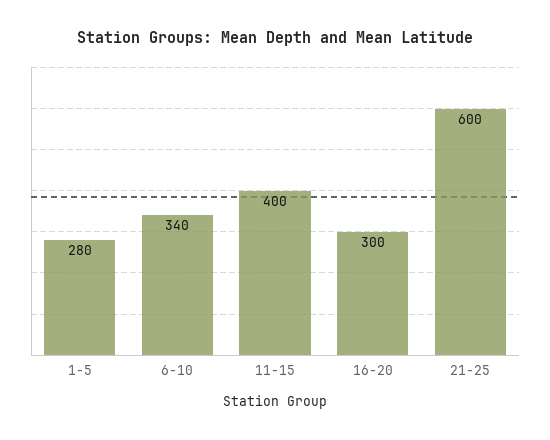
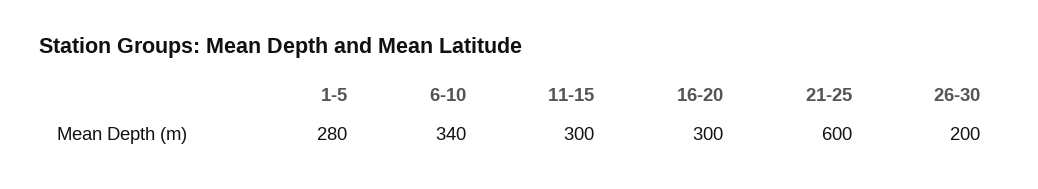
11-15: 400 -> 300
26-30: none -> 200

